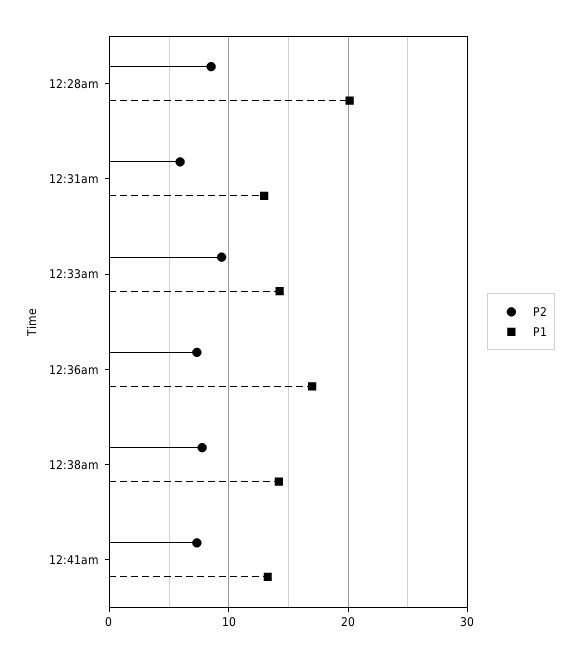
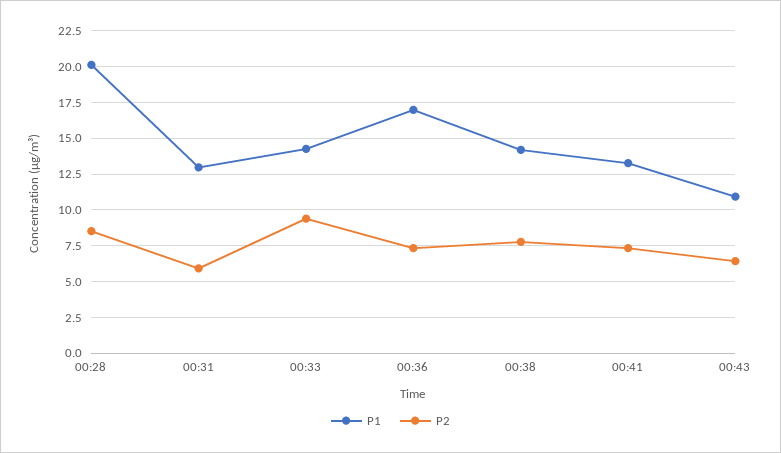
P1, 00:43: none -> 11
P2, 00:43: none -> 6.5

